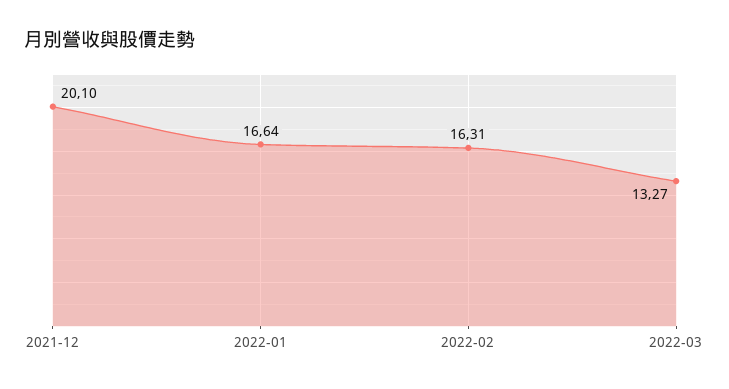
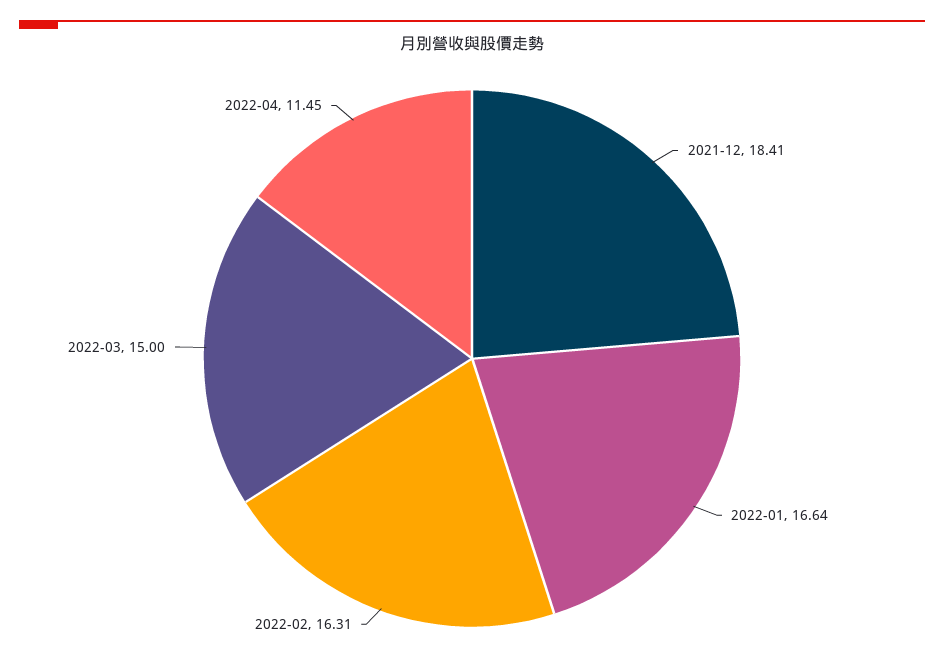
2021-12: 20.1 -> 18.41
2022-03: 13.27 -> 15
2022-04: none -> 11.45

